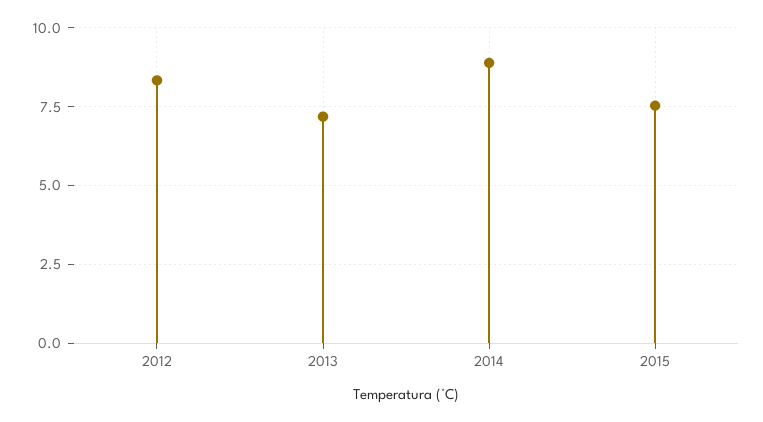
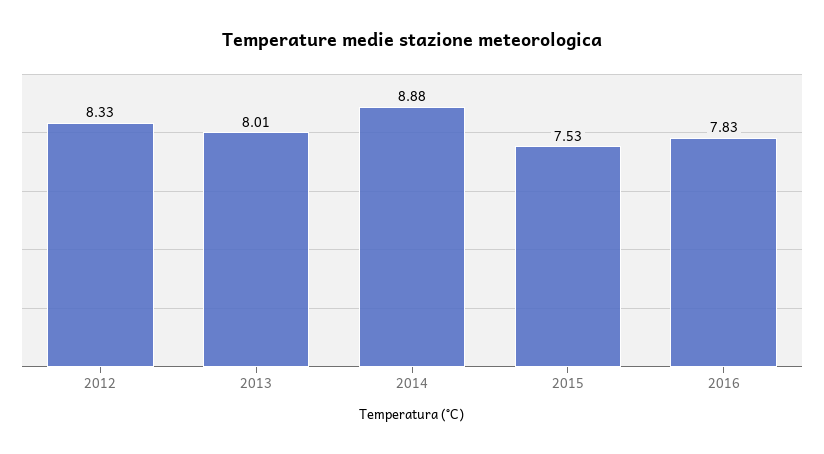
2013: 7.25 -> 8.01
2016: none -> 7.83

